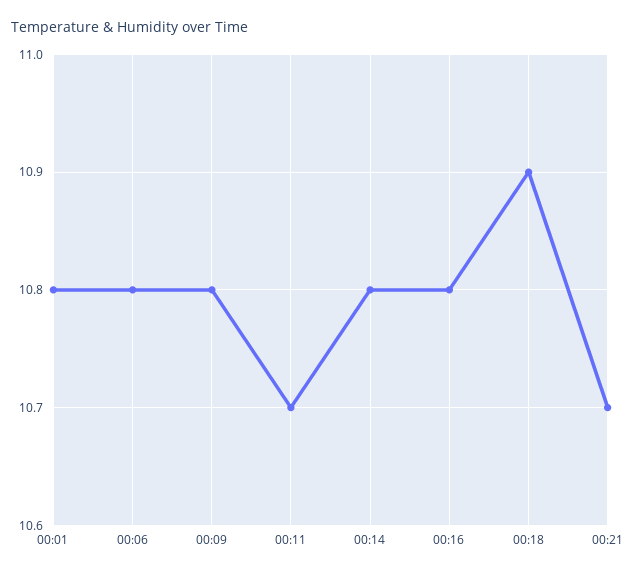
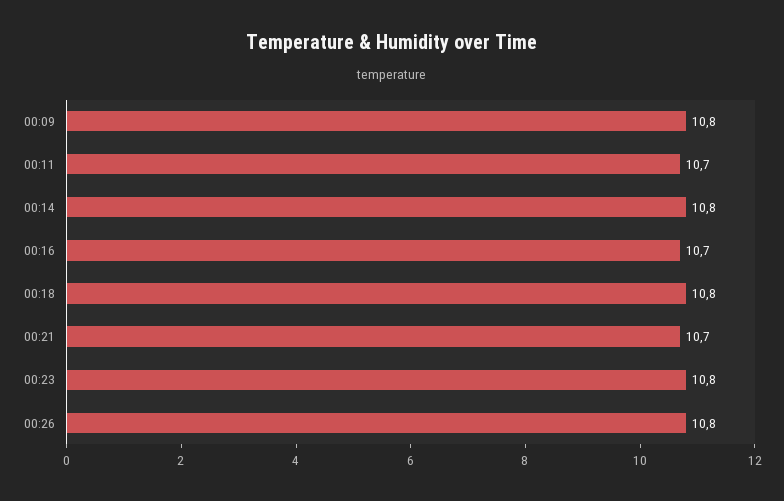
00:01: 10.8 -> none
00:06: 10.8 -> none
00:16: 10.8 -> 10.7
00:18: 10.9 -> 10.8
00:23: none -> 10.8
00:26: none -> 10.8

